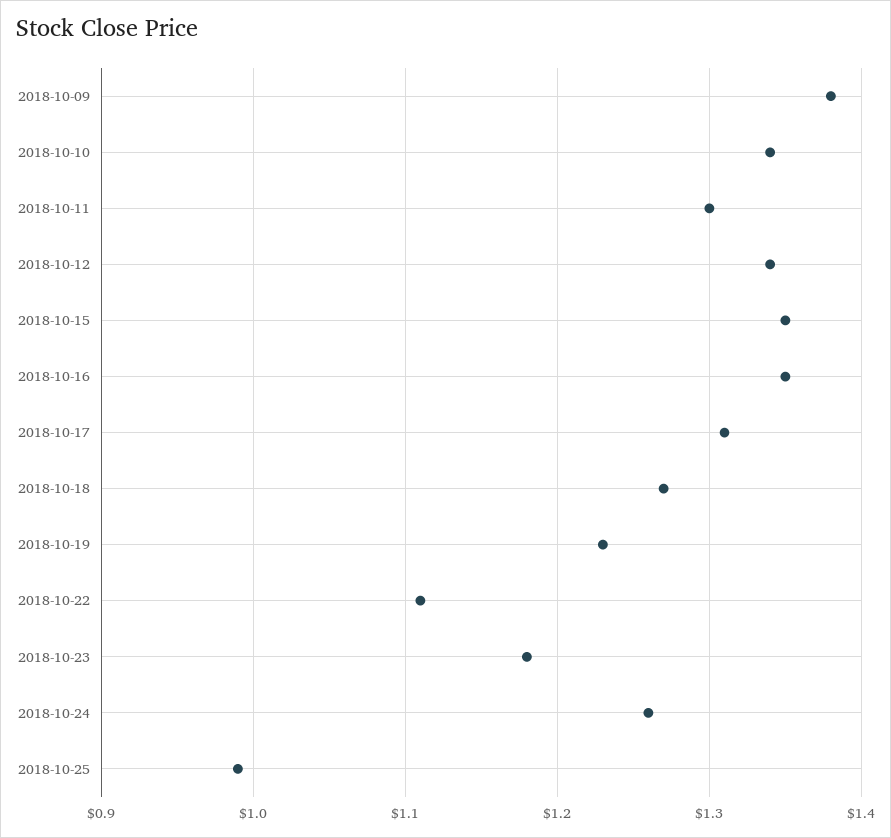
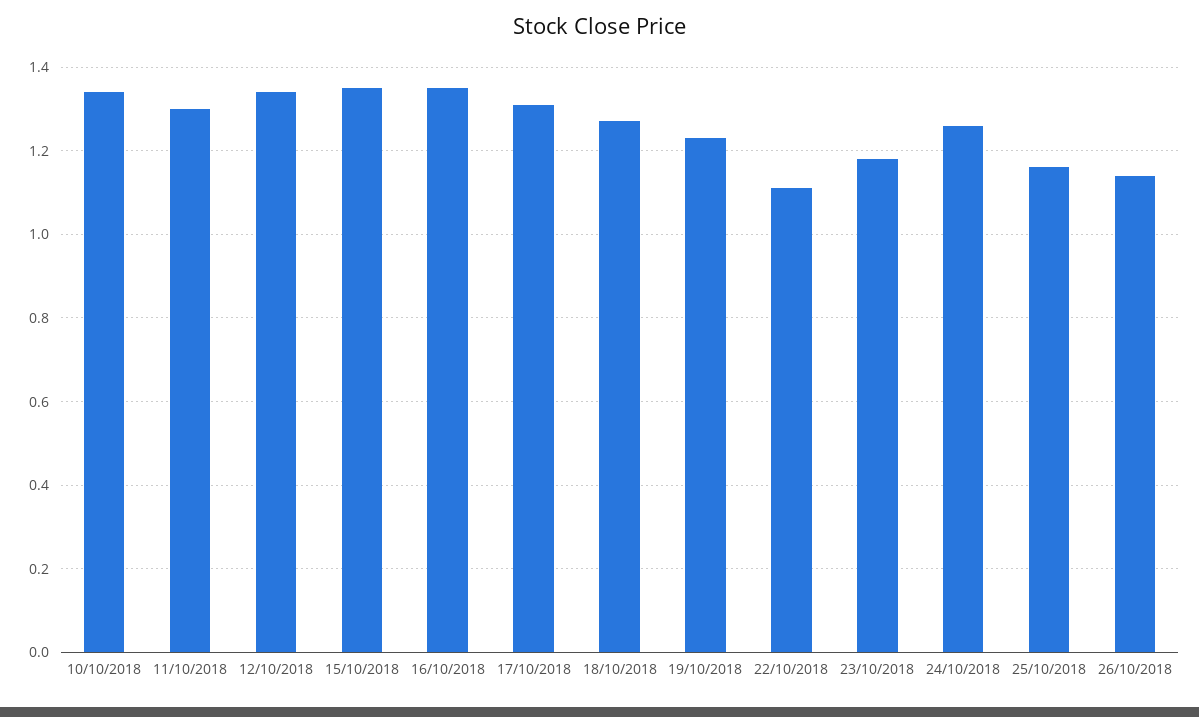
2018-10-09: 1.38 -> none
2018-10-25: 0.99 -> 1.15
26/10/2018: none -> 1.15

